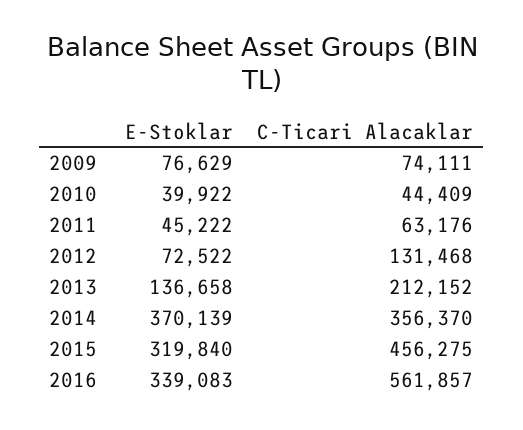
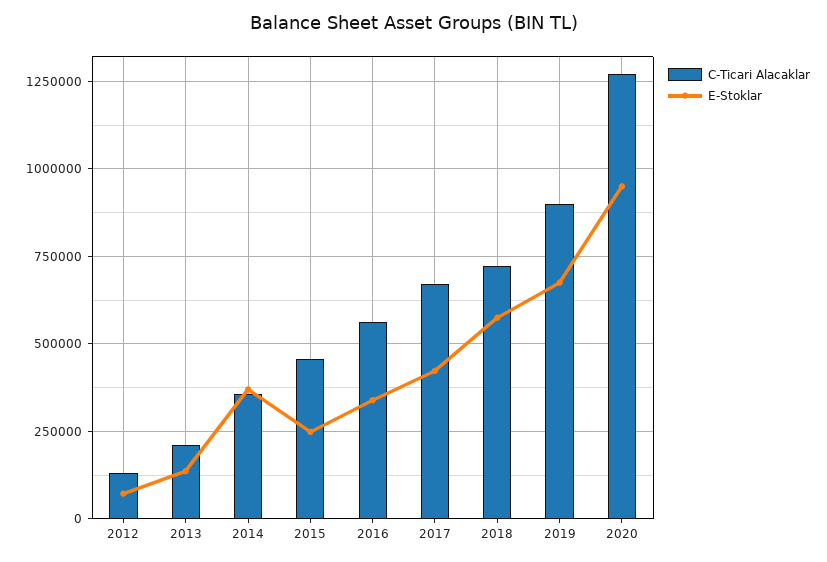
E-Stoklar, 2009: 76629 -> none
C-Ticari Alacaklar, 2009: 74111 -> none
E-Stoklar, 2010: 39922 -> none
C-Ticari Alacaklar, 2010: 44409 -> none
E-Stoklar, 2011: 45222 -> none
C-Ticari Alacaklar, 2011: 63176 -> none
E-Stoklar, 2015: 319840 -> 250000
C-Ticari Alacaklar, 2017: none -> 675000
E-Stoklar, 2017: none -> 425000
C-Ticari Alacaklar, 2018: none -> 725000
E-Stoklar, 2018: none -> 575000
C-Ticari Alacaklar, 2019: none -> 900000
E-Stoklar, 2019: none -> 675000
C-Ticari Alacaklar, 2020: none -> 1275000
E-Stoklar, 2020: none -> 950000

